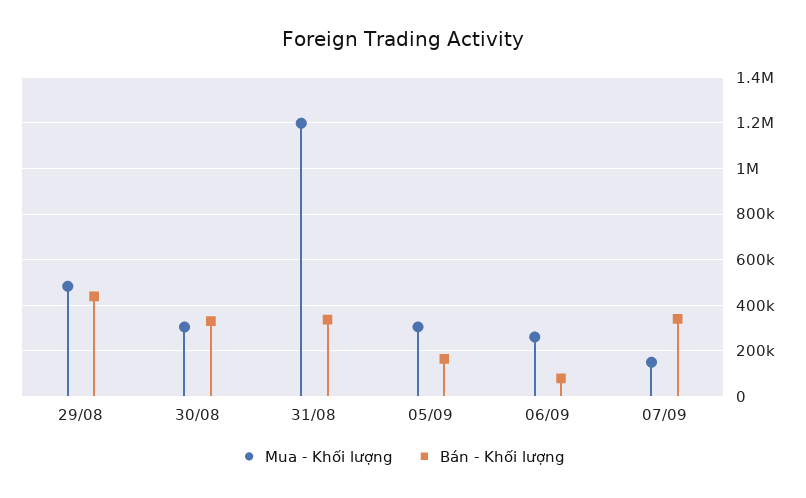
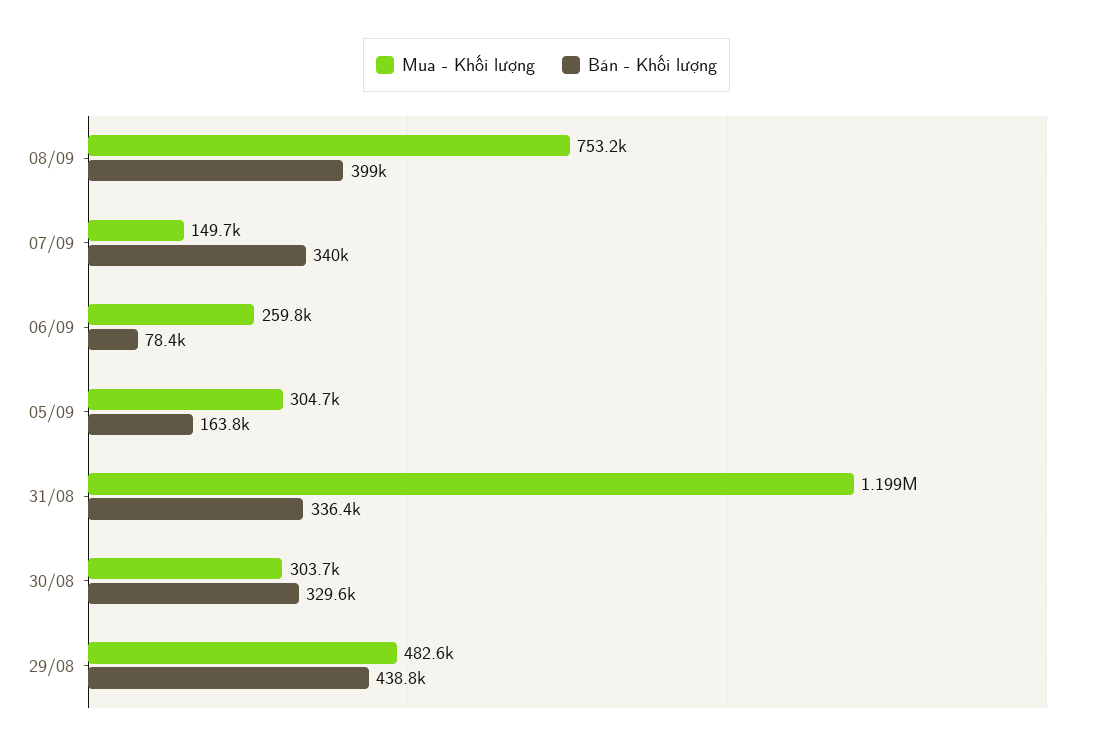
Mua - Khối lượng, 08/09: none -> 753200
Bán - Khối lượng, 08/09: none -> 399000

